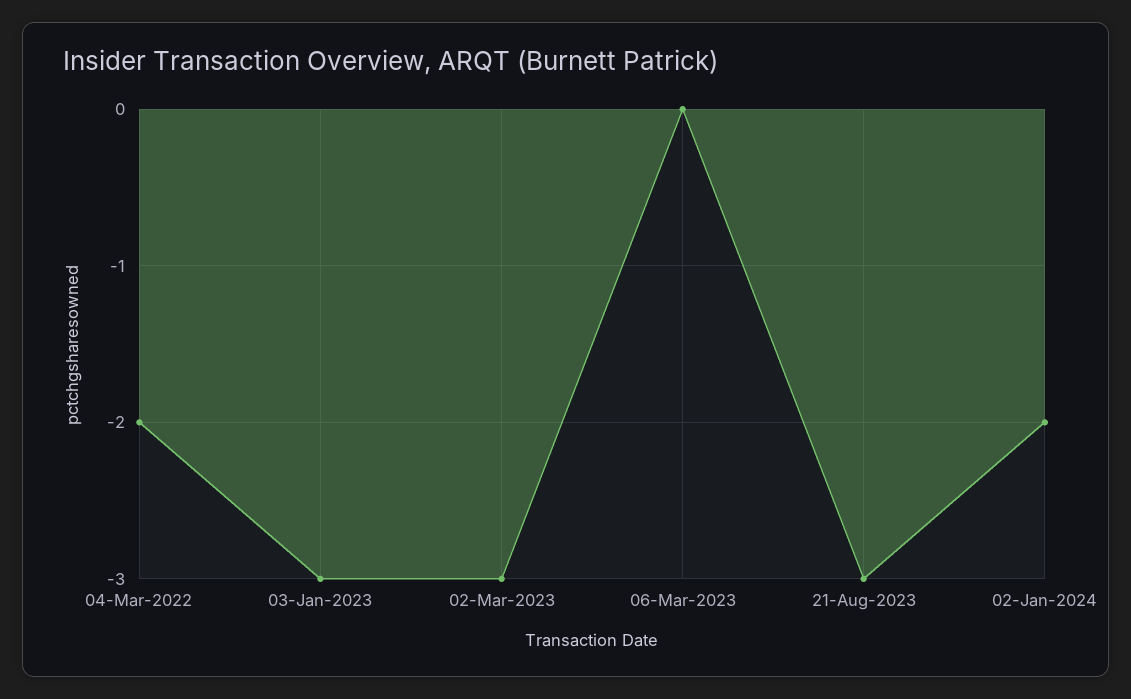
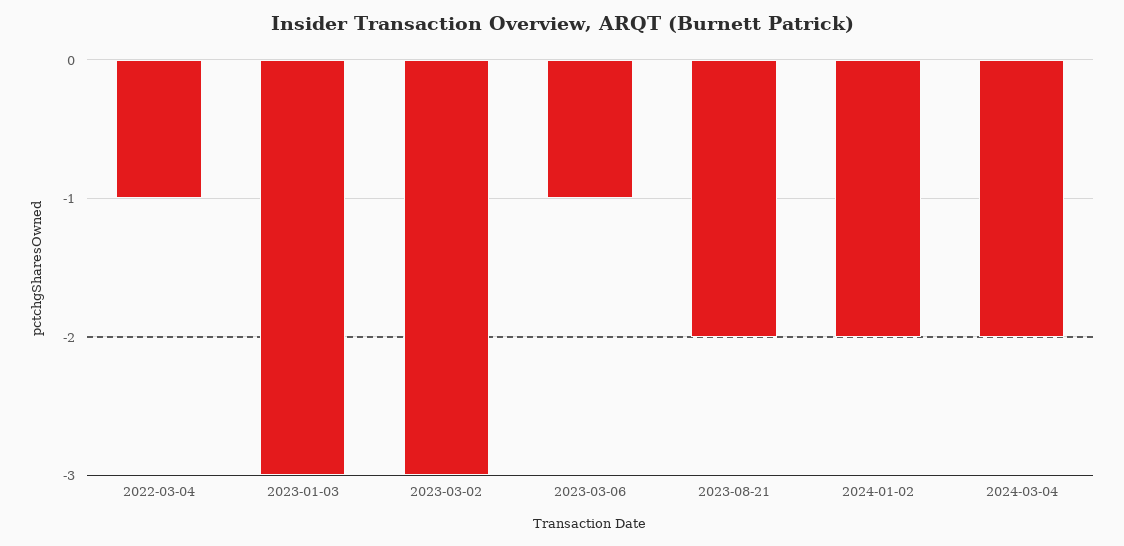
04-Mar-2022: -2 -> -1
06-Mar-2023: 0 -> -1
21-Aug-2023: -3 -> -2
2024-03-04: none -> -2

